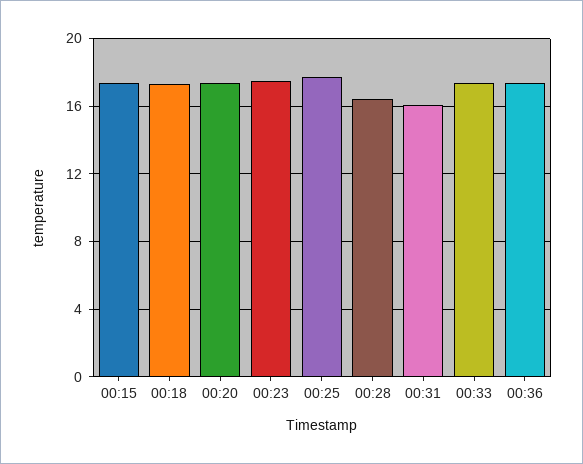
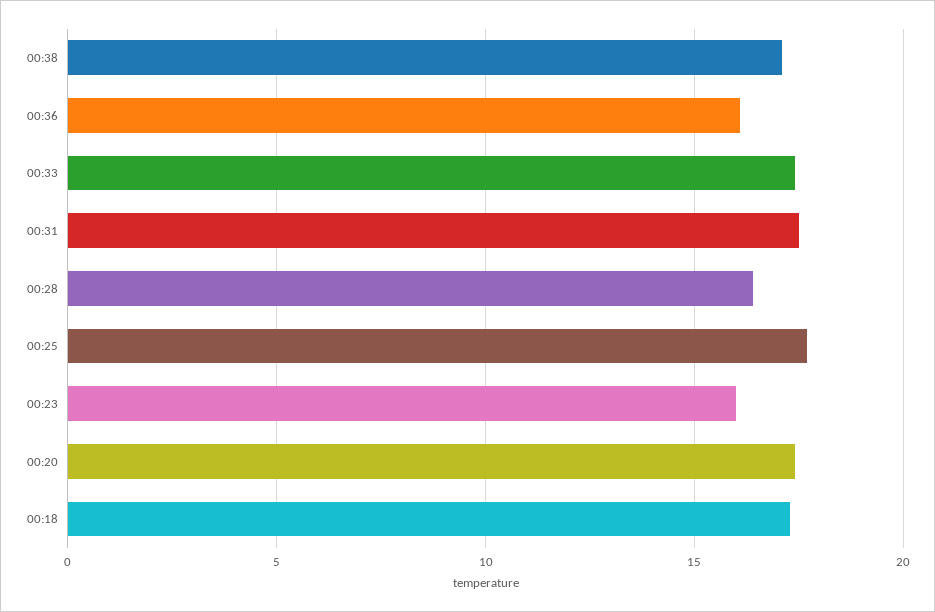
00:15: 17.5 -> none
00:23: 17.5 -> 16
00:31: 16 -> 17.5
00:36: 17.5 -> 16
00:38: none -> 17

